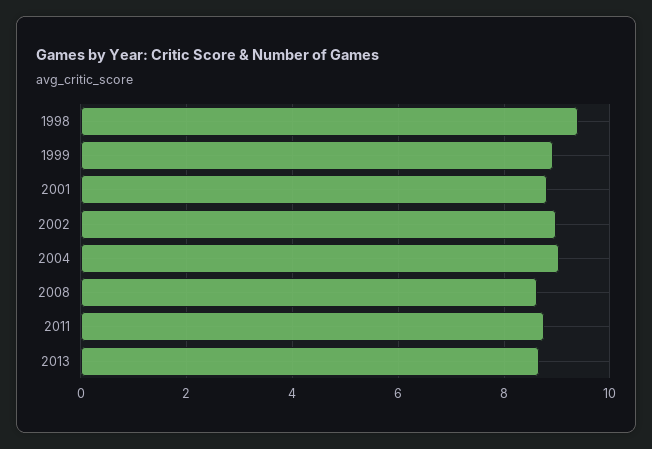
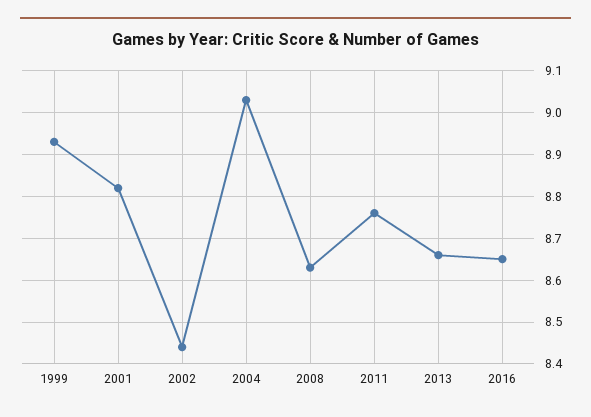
1998: 9.4 -> none
2002: 9 -> 8.45
2016: none -> 8.65

